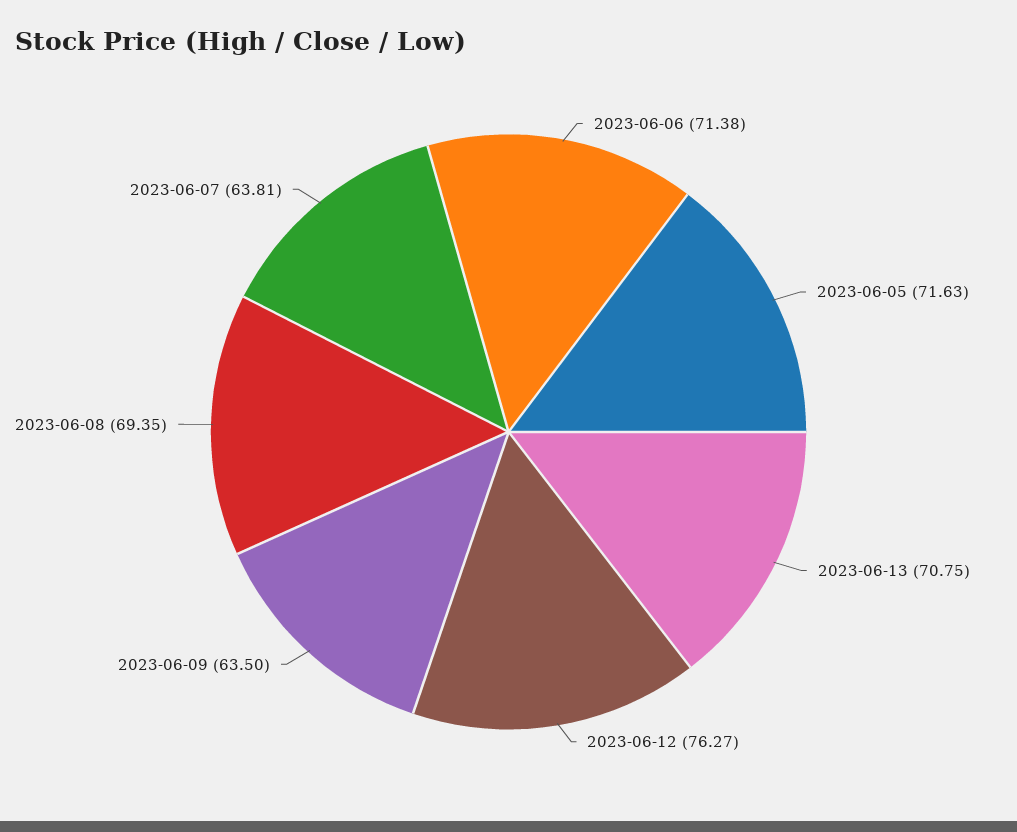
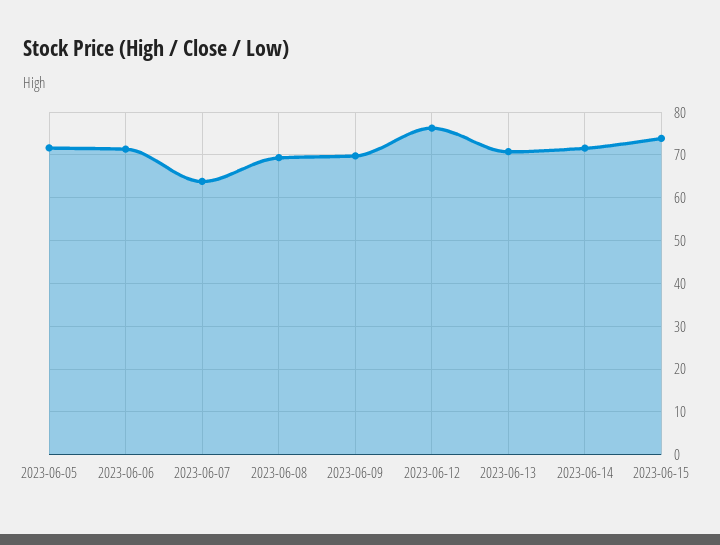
2023-06-09: 63.5 -> 70
2023-06-14: none -> 72
2023-06-15: none -> 74

